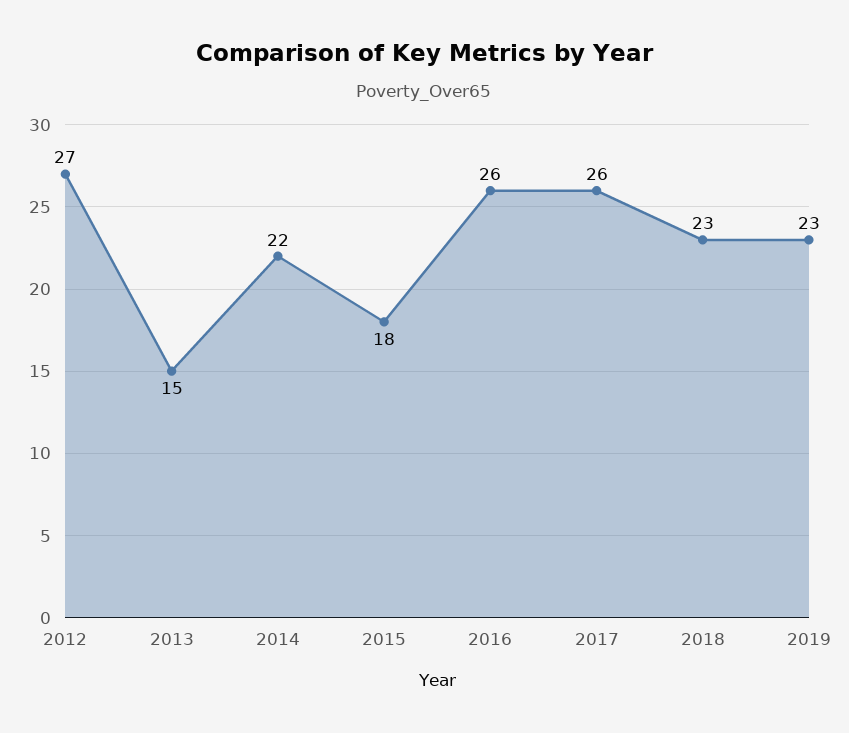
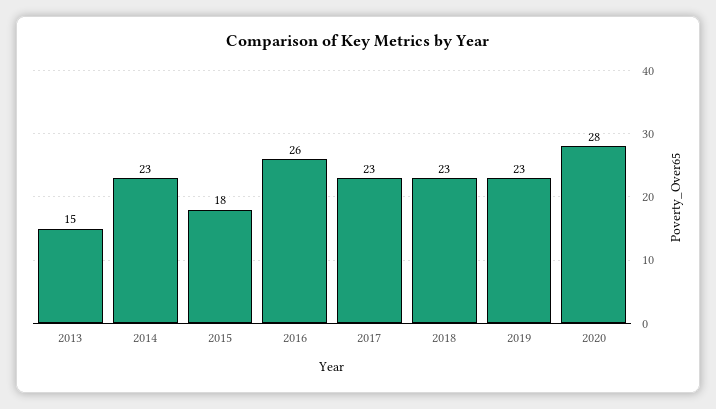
2012: 27 -> none
2014: 22 -> 23
2017: 26 -> 23
2020: none -> 28

